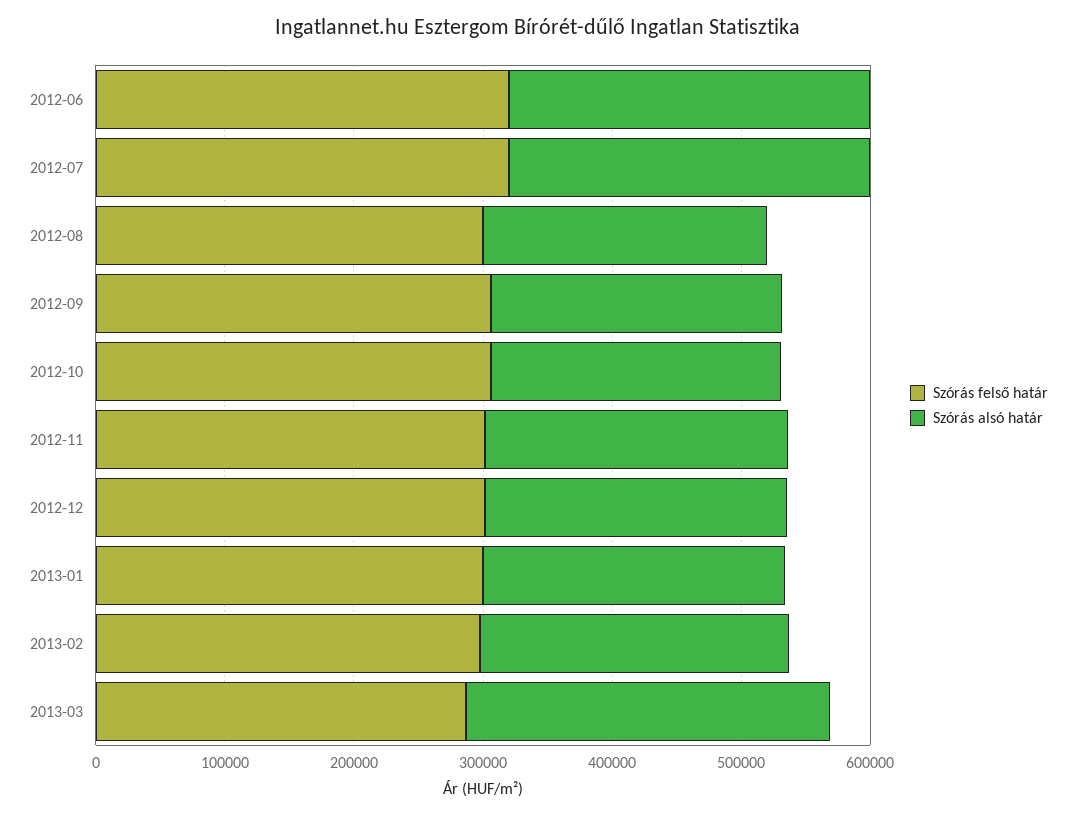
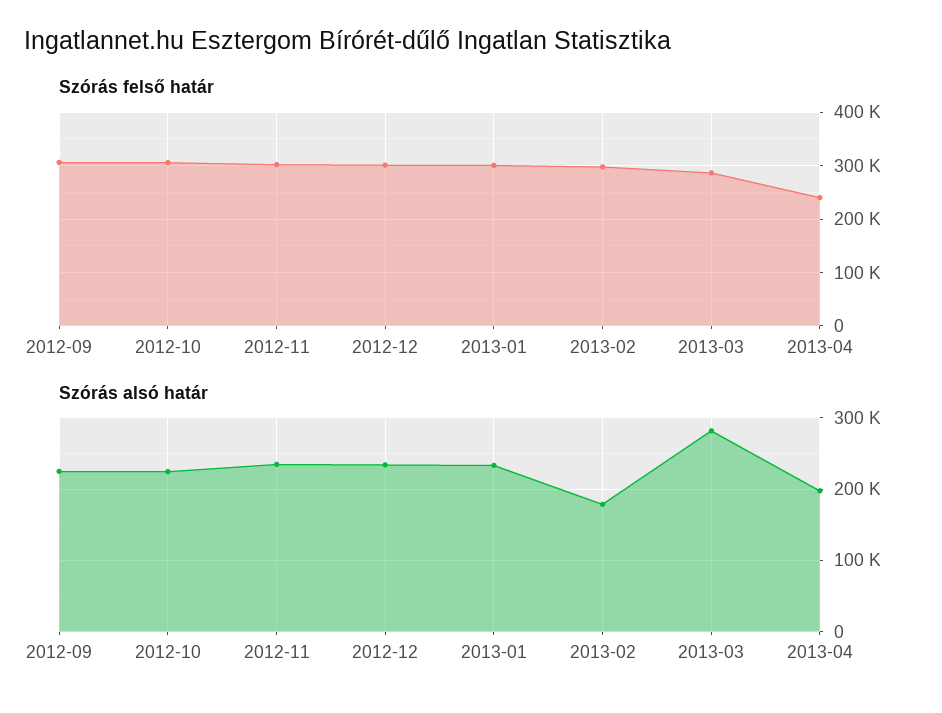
Szórás felső határ, 2012-06: 320000 -> none
Szórás alsó határ, 2012-06: 280000 -> none
Szórás felső határ, 2012-07: 320000 -> none
Szórás alsó határ, 2012-07: 280000 -> none
Szórás felső határ, 2012-08: 300000 -> none
Szórás alsó határ, 2012-08: 220000 -> none
Szórás alsó határ, 2013-02: 240000 -> 180000
Szórás felső határ, 2013-04: none -> 240000
Szórás alsó határ, 2013-04: none -> 200000

